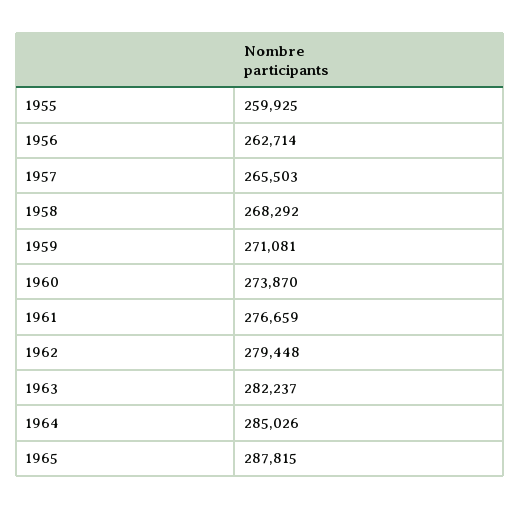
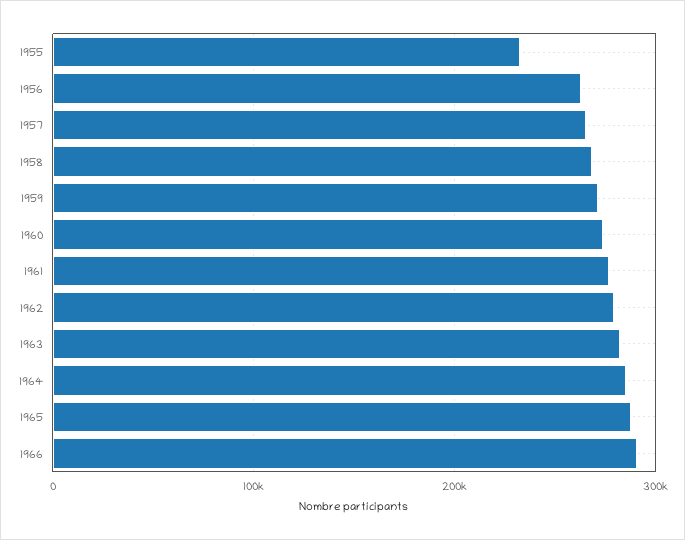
1955: 259925 -> 230000
1966: none -> 290000

